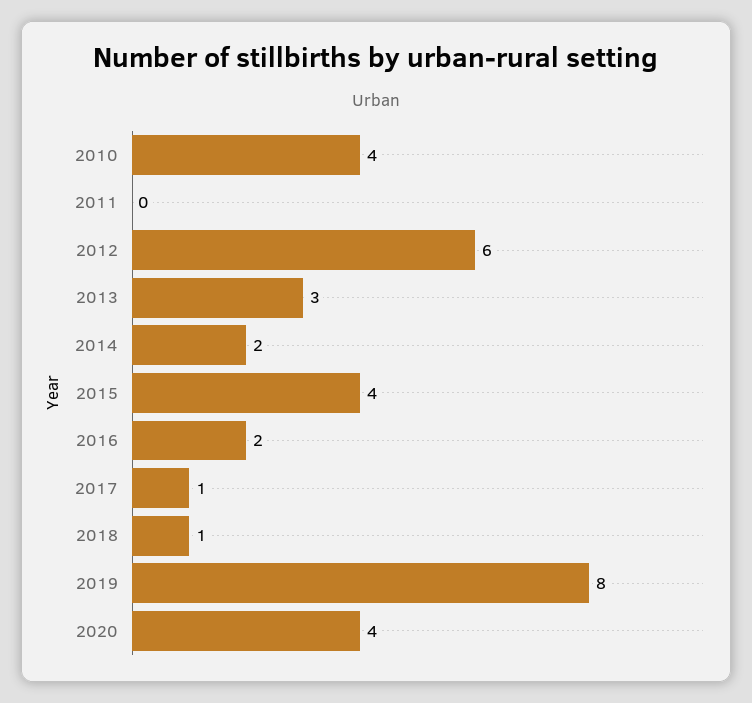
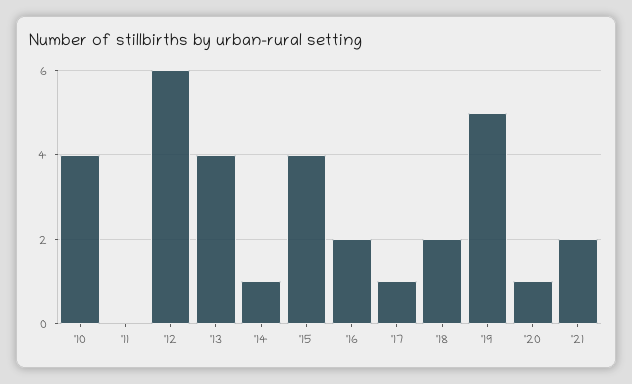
2013: 3 -> 4
2014: 2 -> 1
2018: 1 -> 2
2019: 8 -> 5
2020: 4 -> 1
'21: none -> 2

